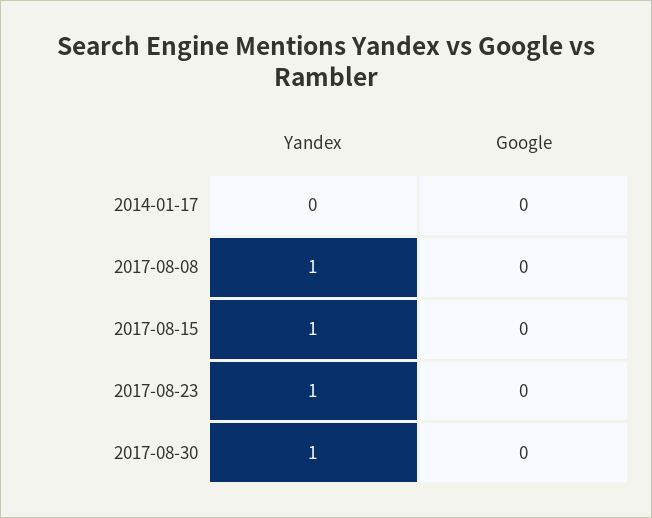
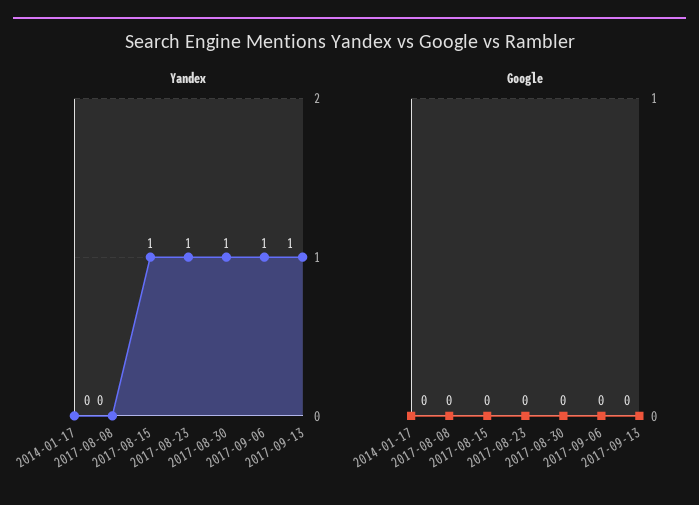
Yandex, 2017-08-08: 1 -> 0
Yandex, 2017-09-06: none -> 1
Yandex, 2017-09-13: none -> 1
Google, 2017-09-06: none -> 0
Google, 2017-09-13: none -> 0

